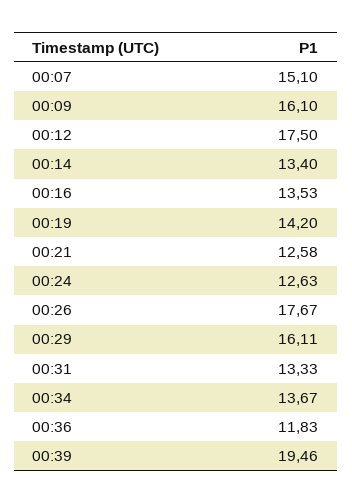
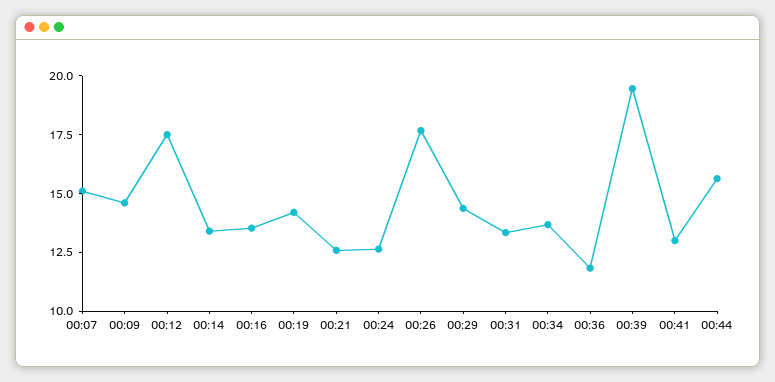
00:09: 16.1 -> 14.5
00:29: 16.11 -> 14.5
00:41: none -> 13
00:44: none -> 15.5

